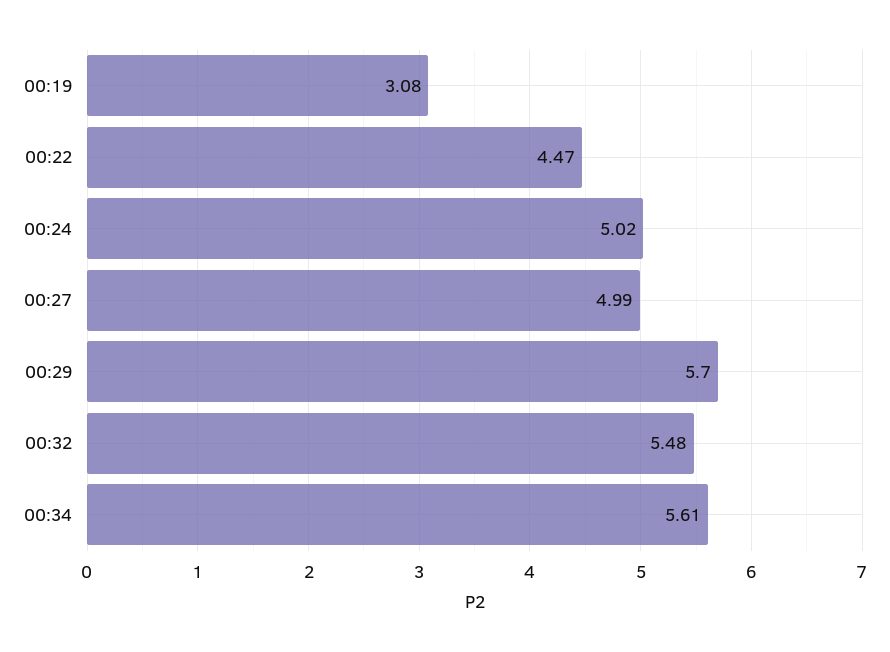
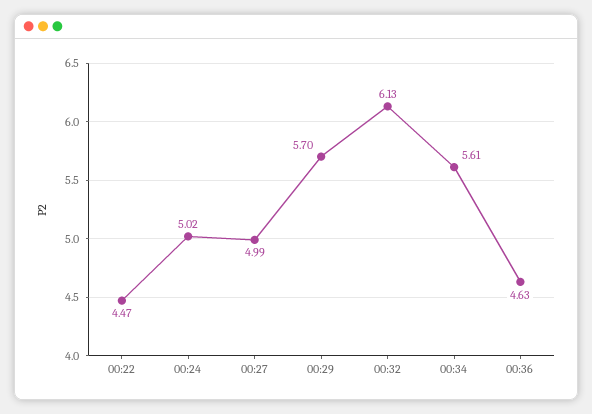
00:19: 3.08 -> none
00:32: 5.48 -> 6.13
00:36: none -> 4.63

